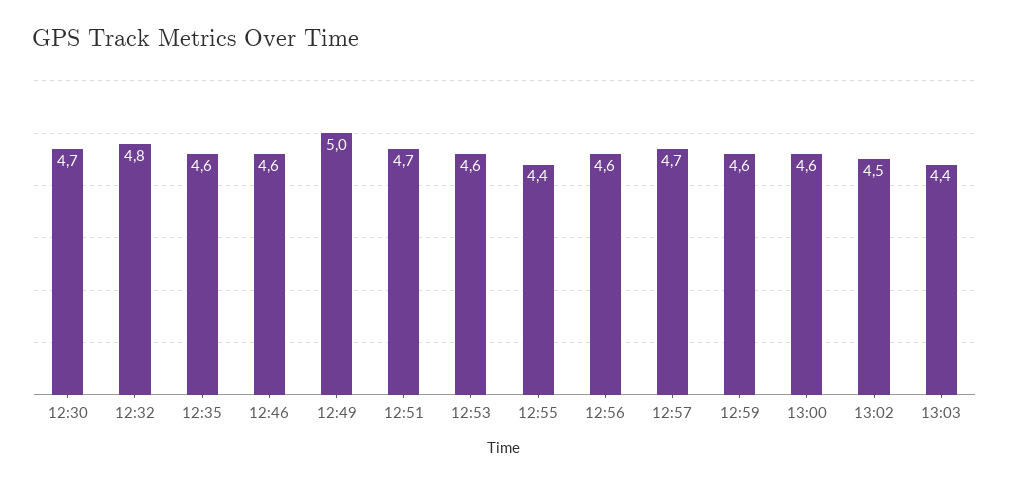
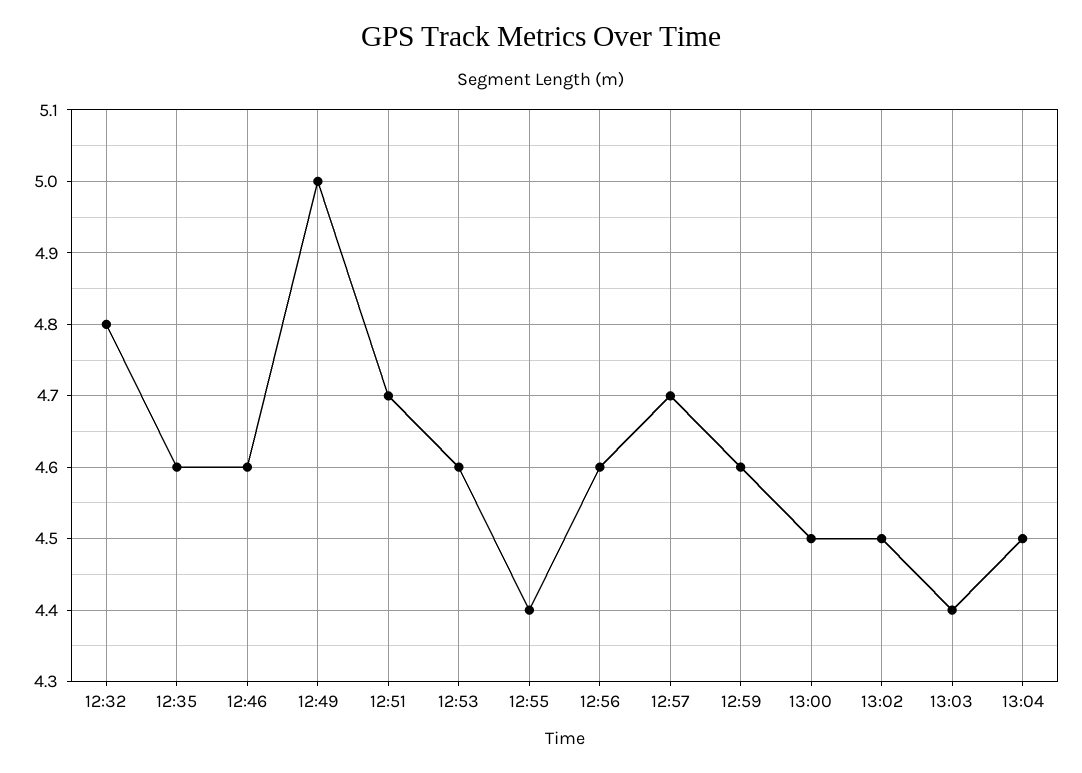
12:30: 4.7 -> none
13:00: 4.6 -> 4.5
13:04: none -> 4.5

